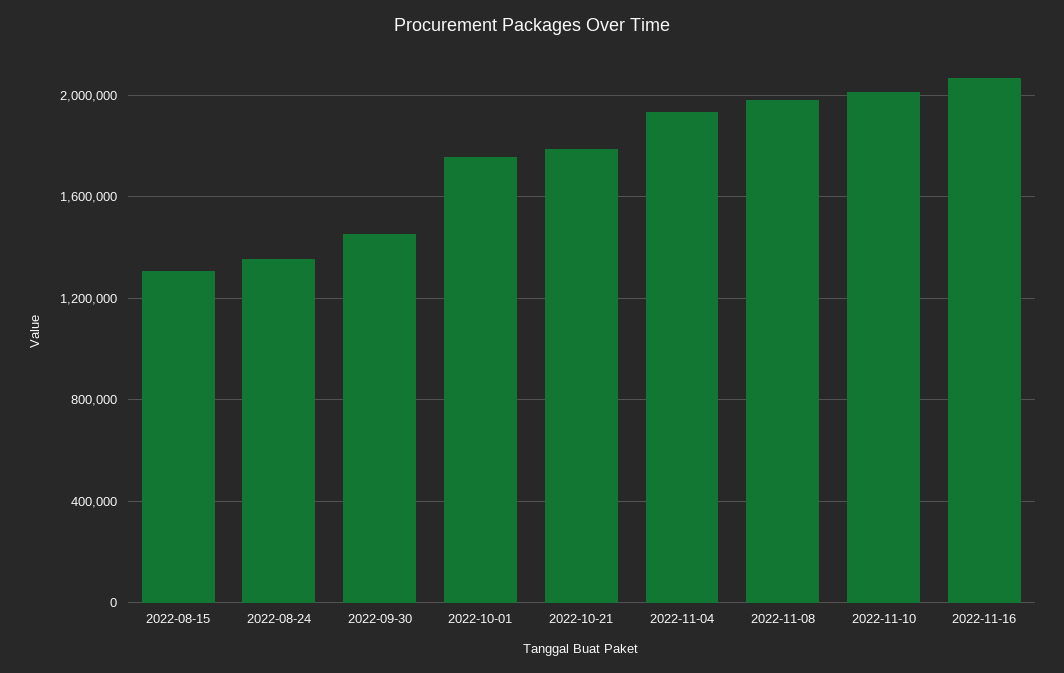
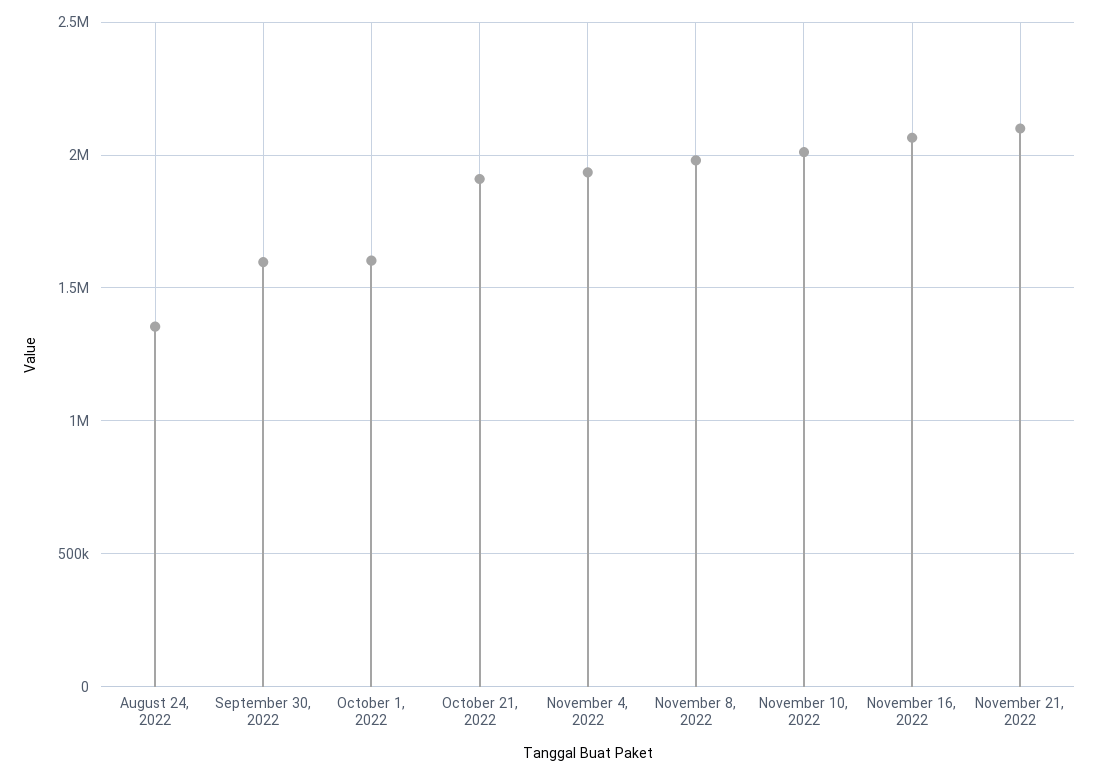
2022-08-15: 1300000 -> none
2022-09-30: 1450000 -> 1600000
2022-10-01: 1750000 -> 1600000
2022-10-21: 1800000 -> 1900000
November 21, 2022: none -> 2100000

